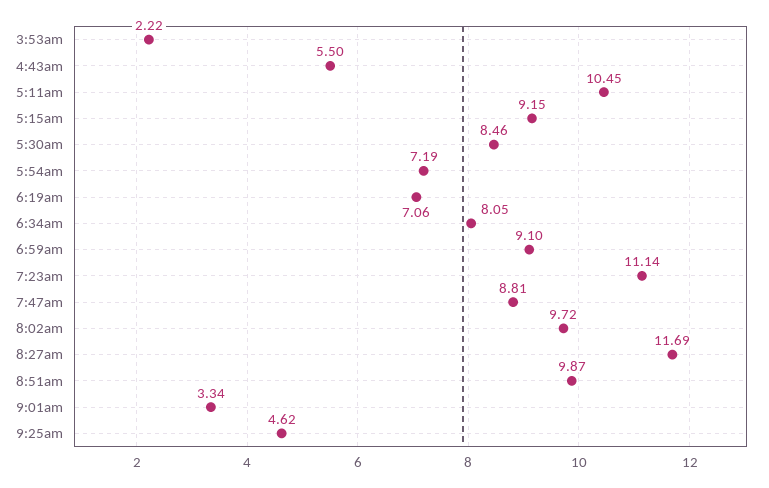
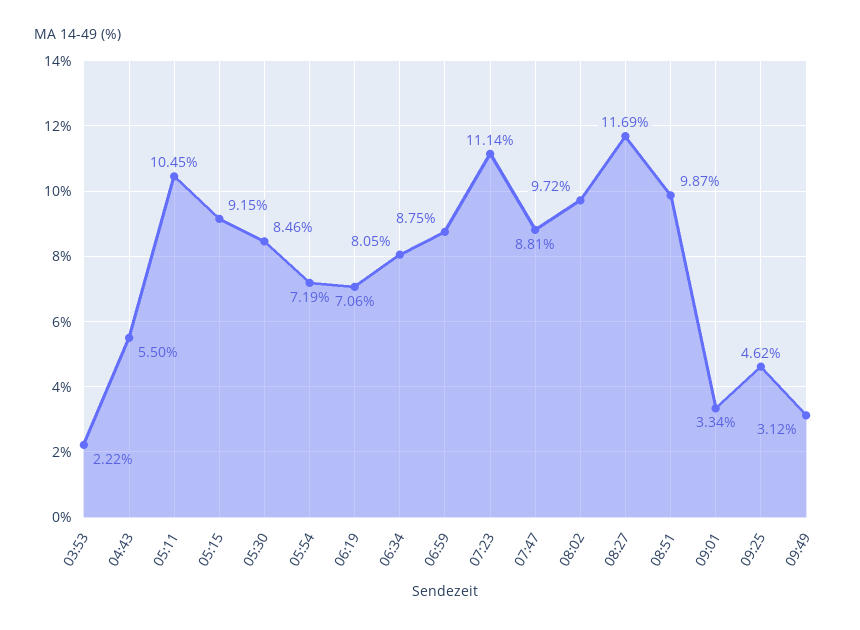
6:59am: 9.1 -> 8.75
09:49: none -> 3.12

